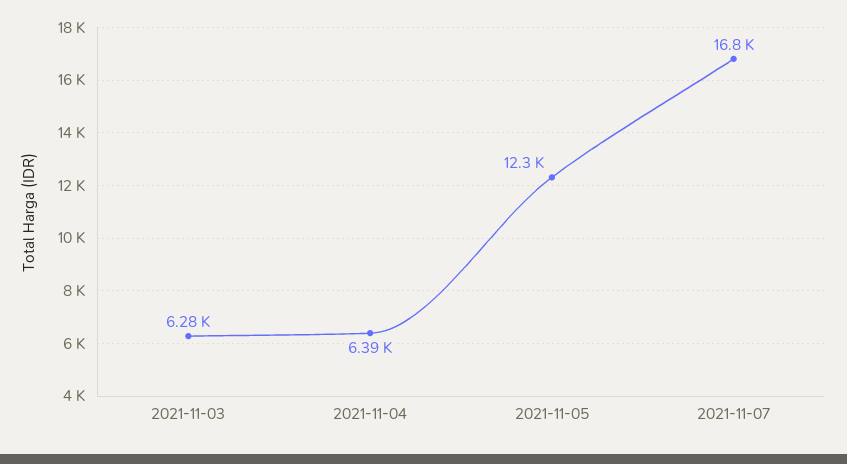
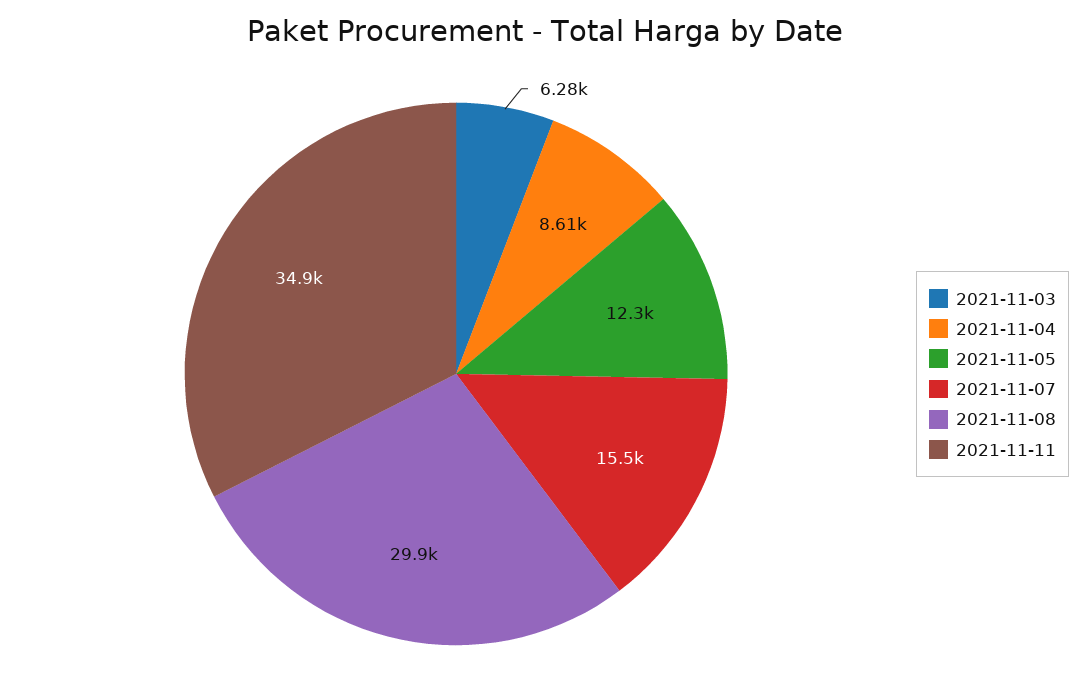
2021-11-04: 6390 -> 8610
2021-11-07: 16800 -> 15500
2021-11-08: none -> 29900
2021-11-11: none -> 34900

